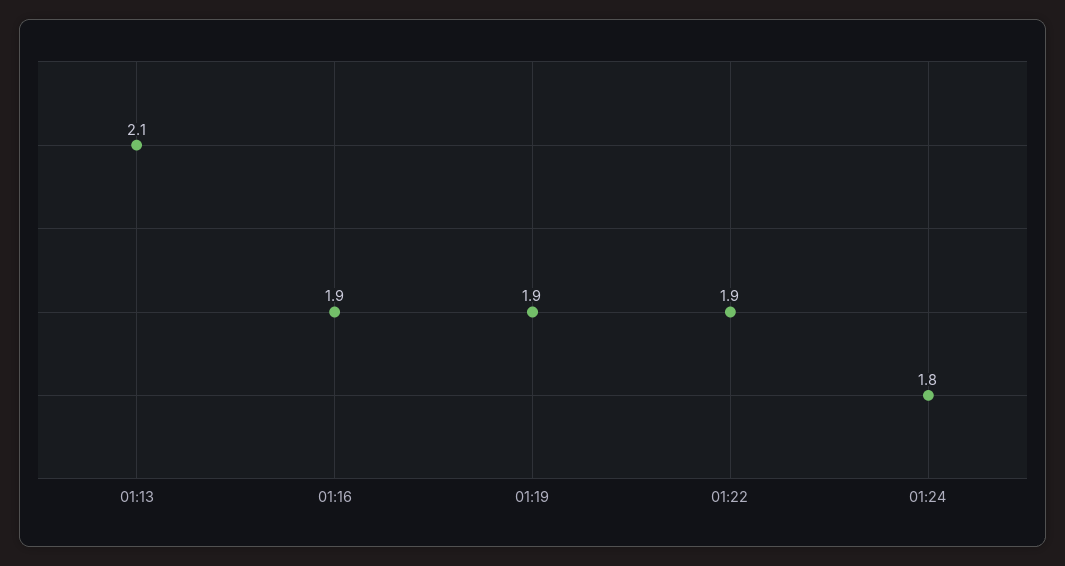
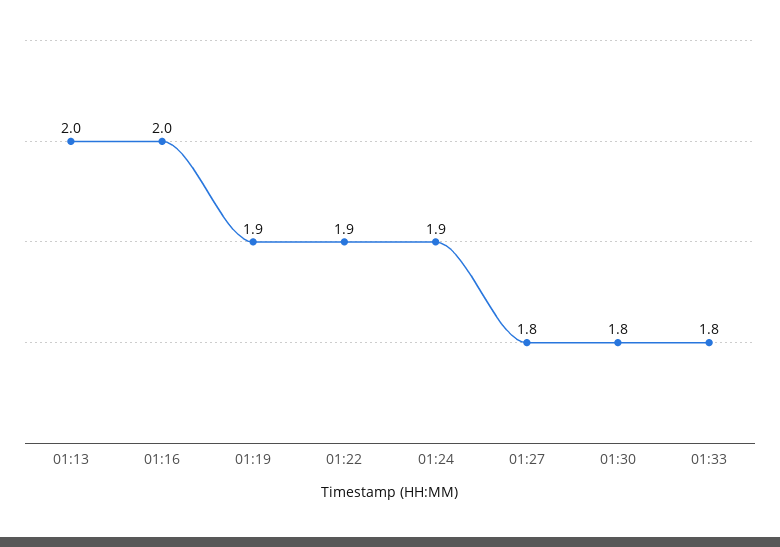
01:13: 2.1 -> 2
01:16: 1.9 -> 2
01:24: 1.8 -> 1.9
01:27: none -> 1.8
01:30: none -> 1.8
01:33: none -> 1.8

